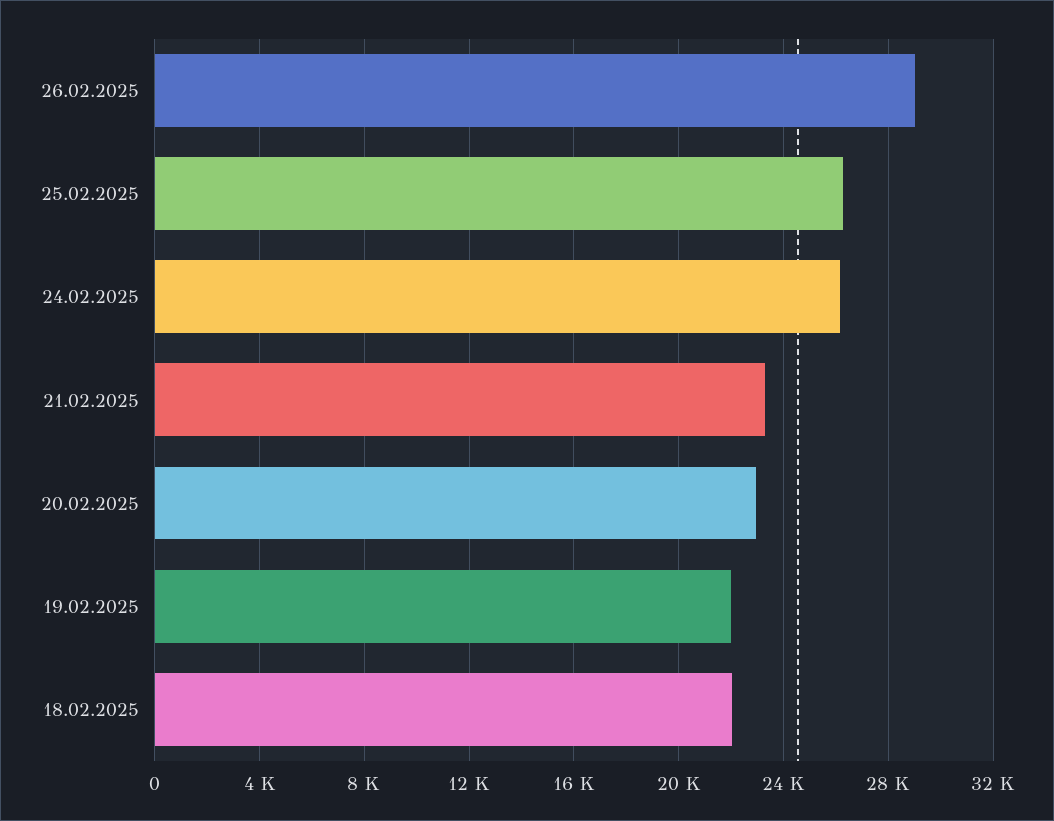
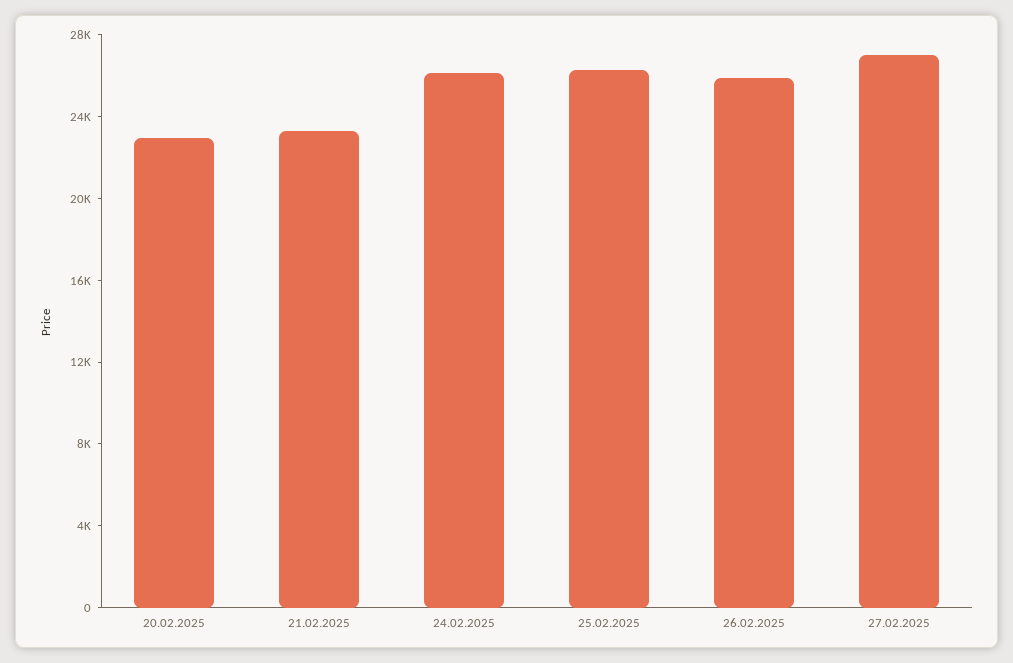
26.02.2025: 29000 -> 26000
19.02.2025: 22000 -> none
18.02.2025: 22000 -> none
27.02.2025: none -> 27000

